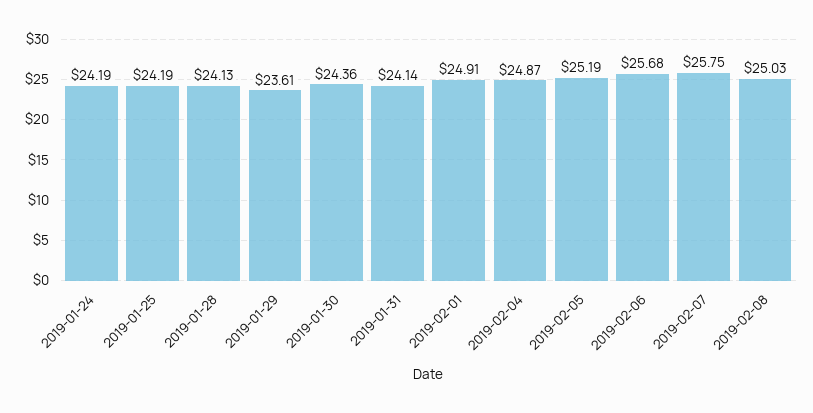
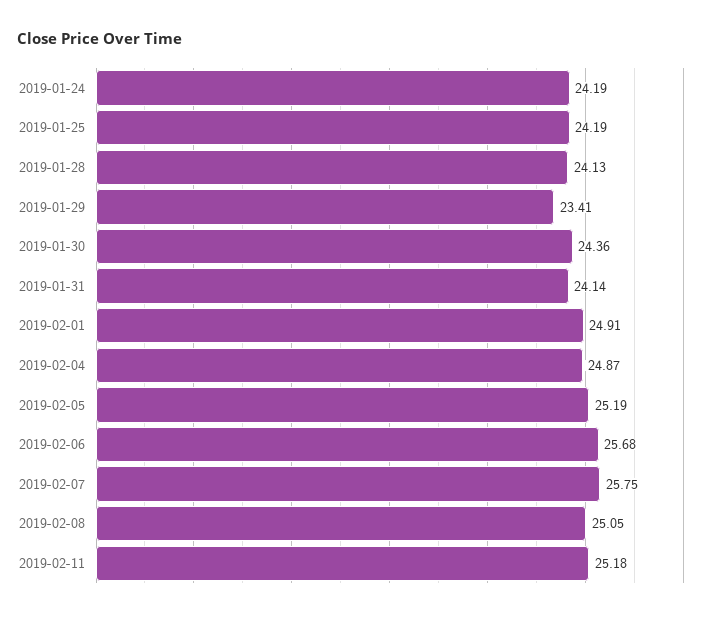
2019-01-29: 23.61 -> 23.41
2019-02-08: 25.03 -> 25.05
2019-02-11: none -> 25.18

